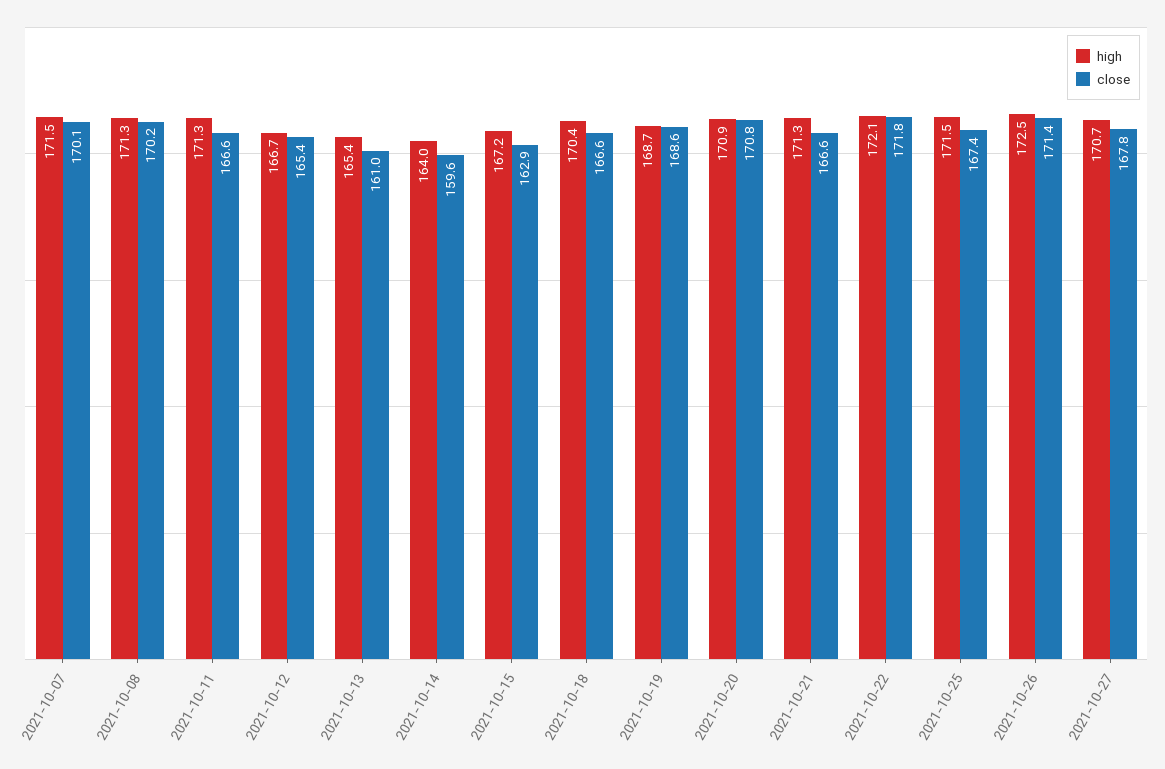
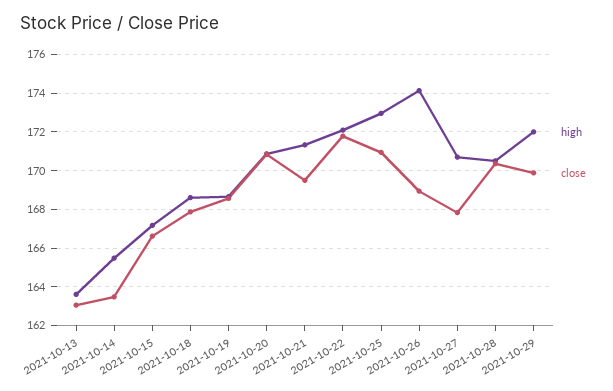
high, 2021-10-07: 171.5 -> none
close, 2021-10-07: 170.1 -> none
high, 2021-10-08: 171.3 -> none
close, 2021-10-08: 170.2 -> none
high, 2021-10-11: 171.3 -> none
close, 2021-10-11: 166.6 -> none
high, 2021-10-12: 166.7 -> none
close, 2021-10-12: 165.4 -> none
high, 2021-10-13: 165.4 -> 163.5
close, 2021-10-13: 161 -> 163
high, 2021-10-14: 164 -> 165.5
close, 2021-10-14: 159.6 -> 163.5
close, 2021-10-15: 162.9 -> 166.5
high, 2021-10-18: 170.4 -> 168.5
close, 2021-10-18: 166.6 -> 168
close, 2021-10-21: 166.6 -> 169.5
high, 2021-10-25: 171.5 -> 173
close, 2021-10-25: 167.4 -> 171
high, 2021-10-26: 172.5 -> 174
close, 2021-10-26: 171.4 -> 169
high, 2021-10-28: none -> 170.5
close, 2021-10-28: none -> 170.5
high, 2021-10-29: none -> 172
close, 2021-10-29: none -> 170

